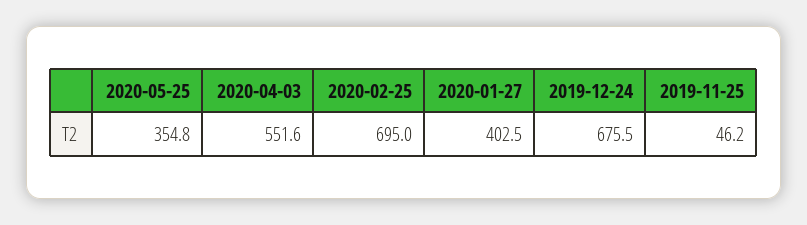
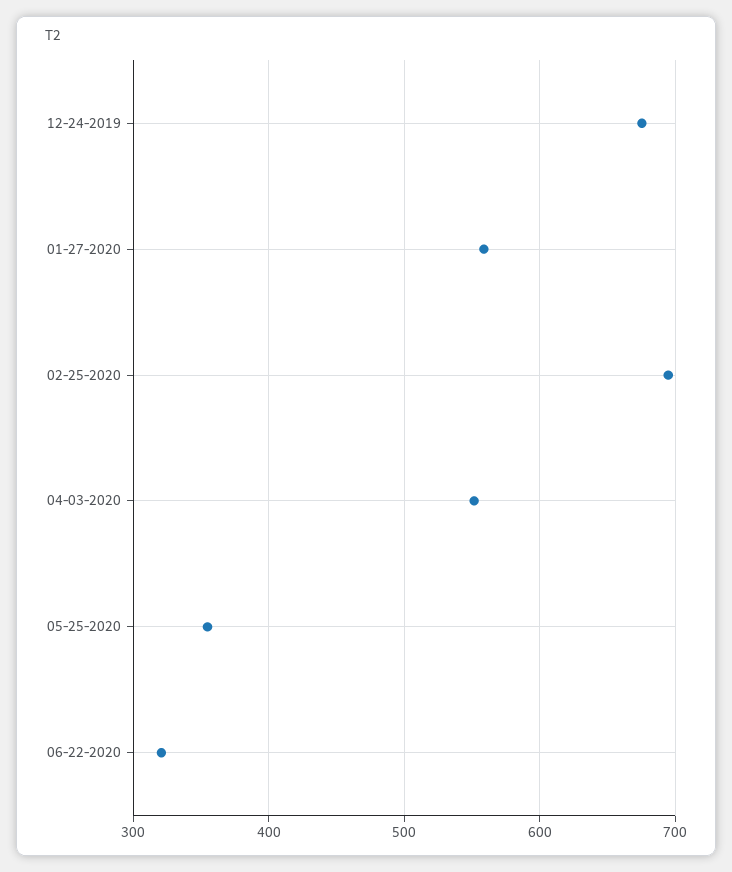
2020-01-27: 402.5 -> 560
2019-11-25: 46.2 -> none
06-22-2020: none -> 320

